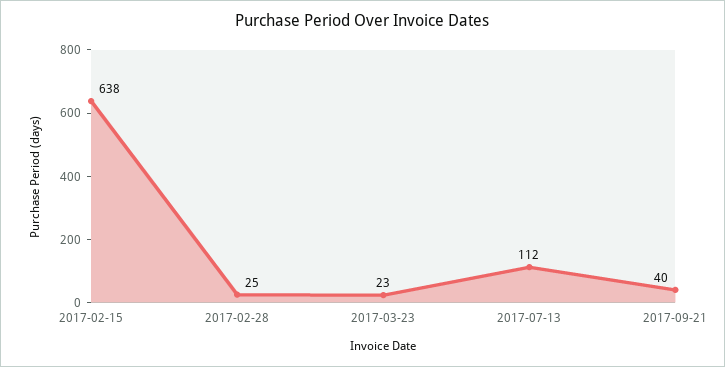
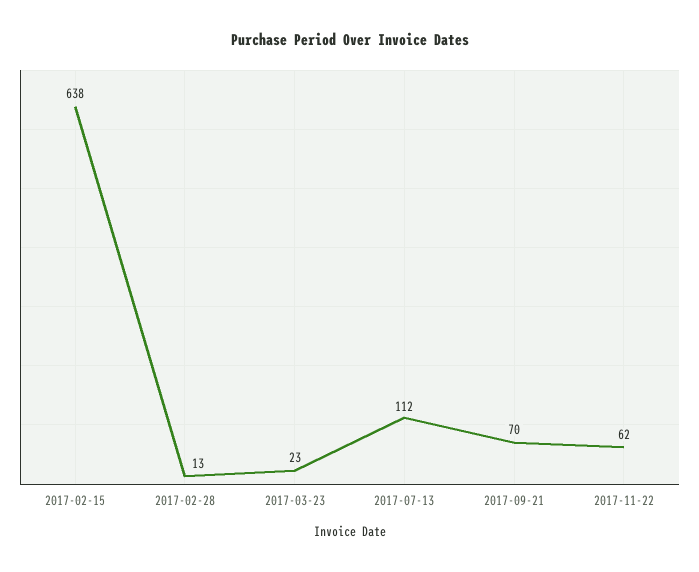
2017-02-28: 25 -> 13
2017-09-21: 40 -> 70
2017-11-22: none -> 62

